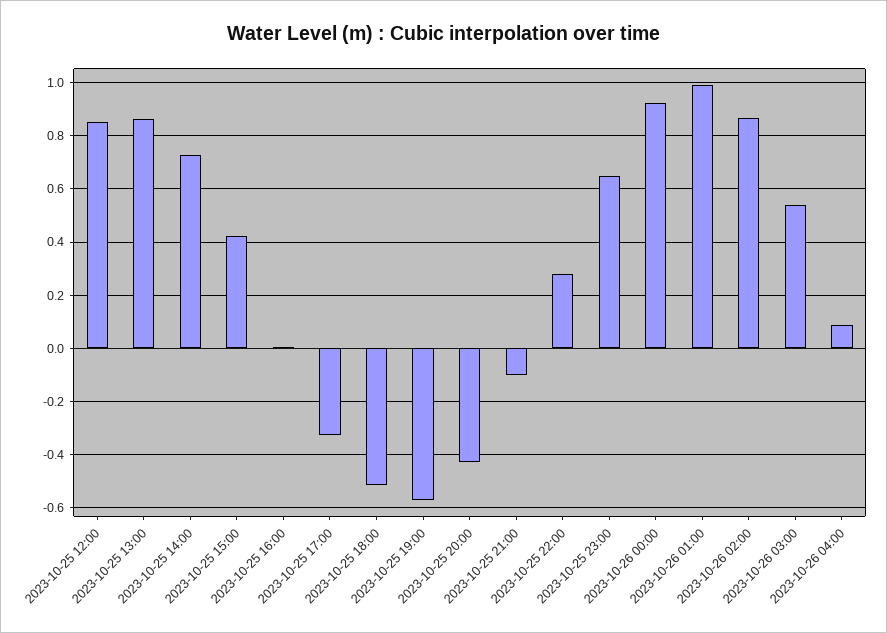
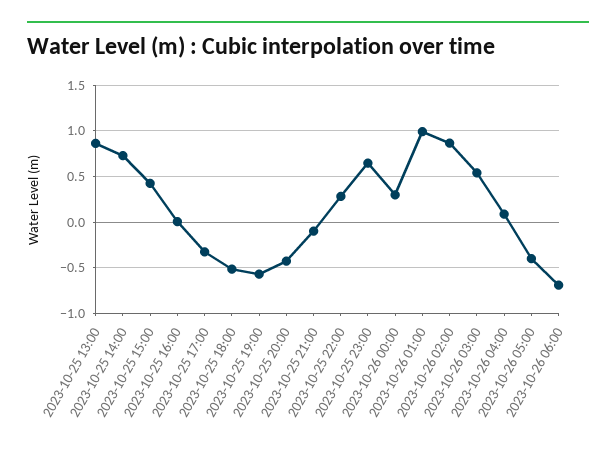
2023-10-25 12:00: 0.85 -> none
2023-10-26 00:00: 0.925 -> 0.3
2023-10-26 05:00: none -> -0.4
2023-10-26 06:00: none -> -0.7

